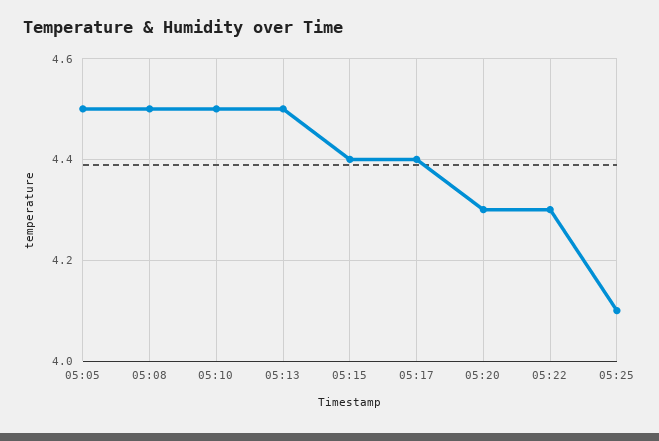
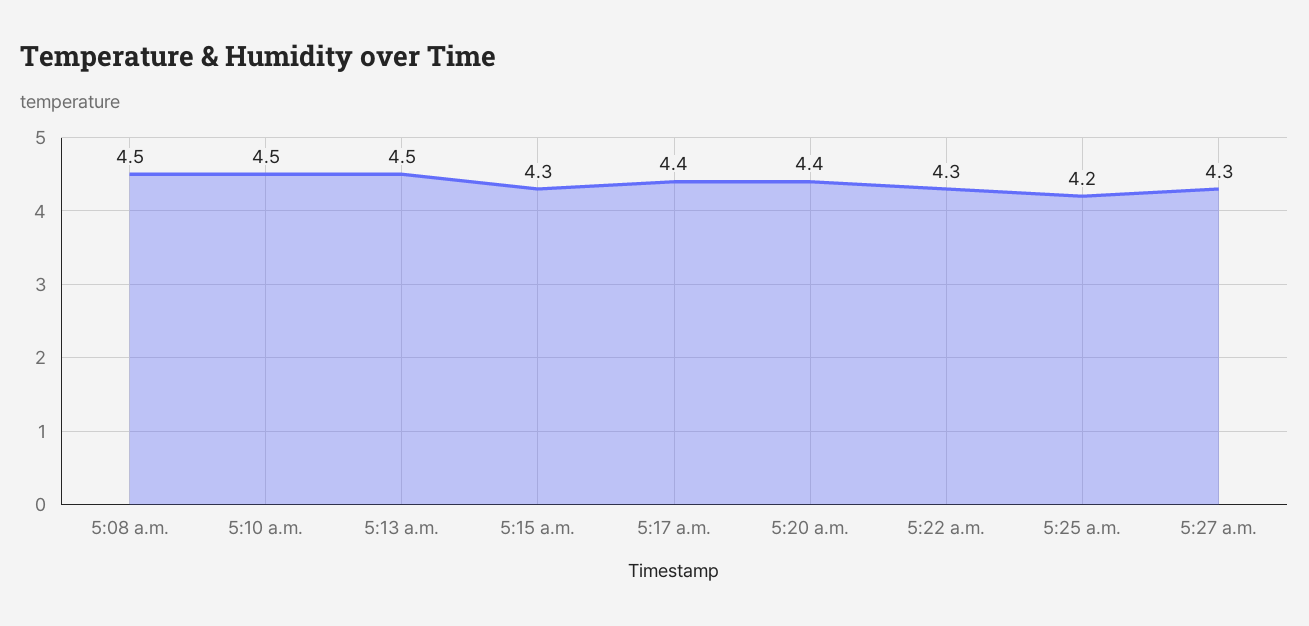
05:05: 4.5 -> none
05:15: 4.4 -> 4.3
05:20: 4.3 -> 4.4
05:25: 4.1 -> 4.2
5:27 a.m.: none -> 4.3

